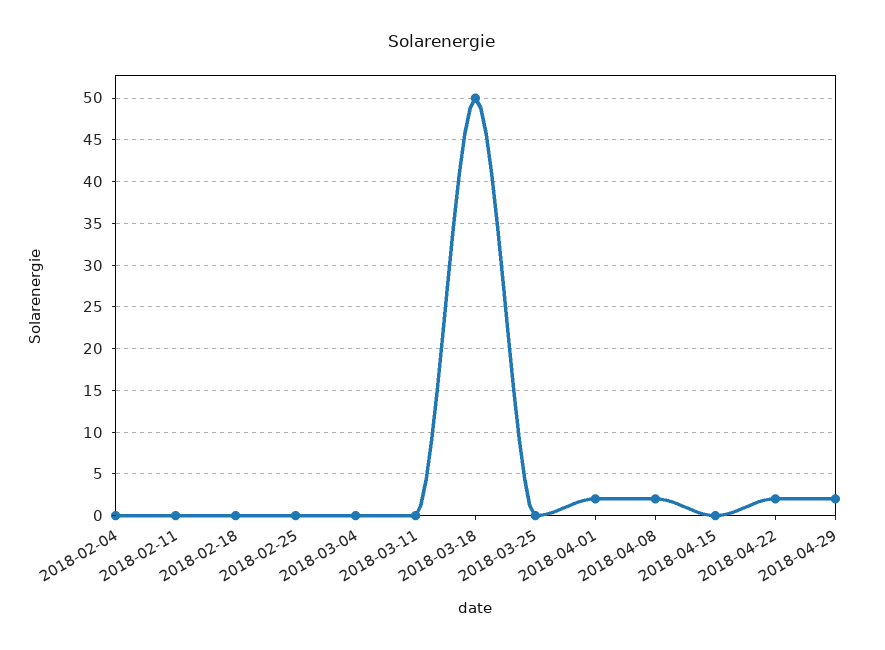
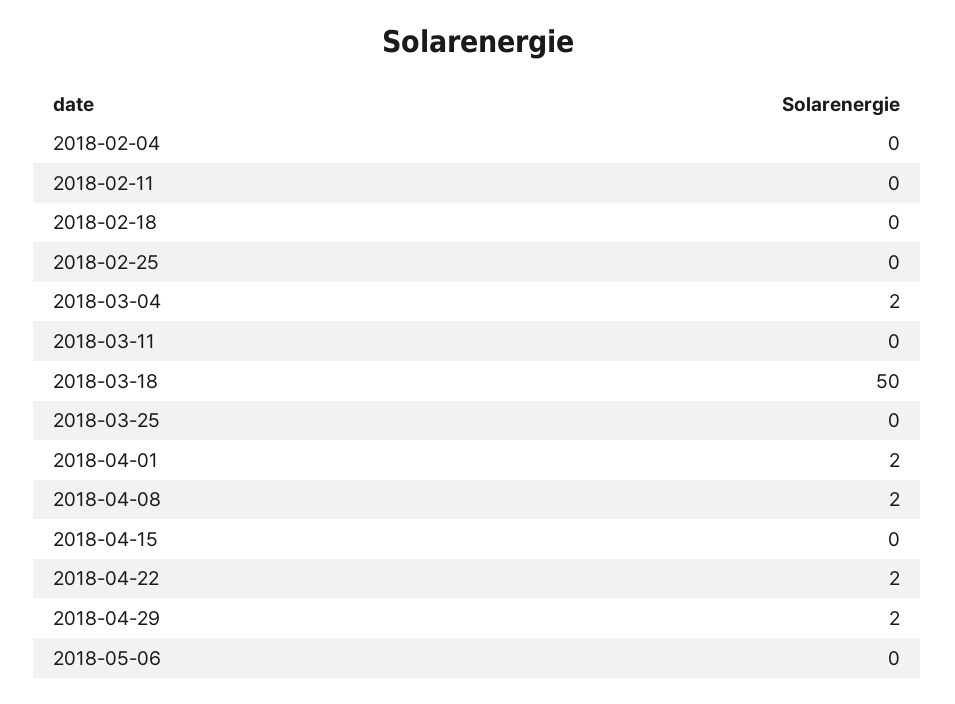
2018-03-04: 0 -> 2
2018-05-06: none -> 0

